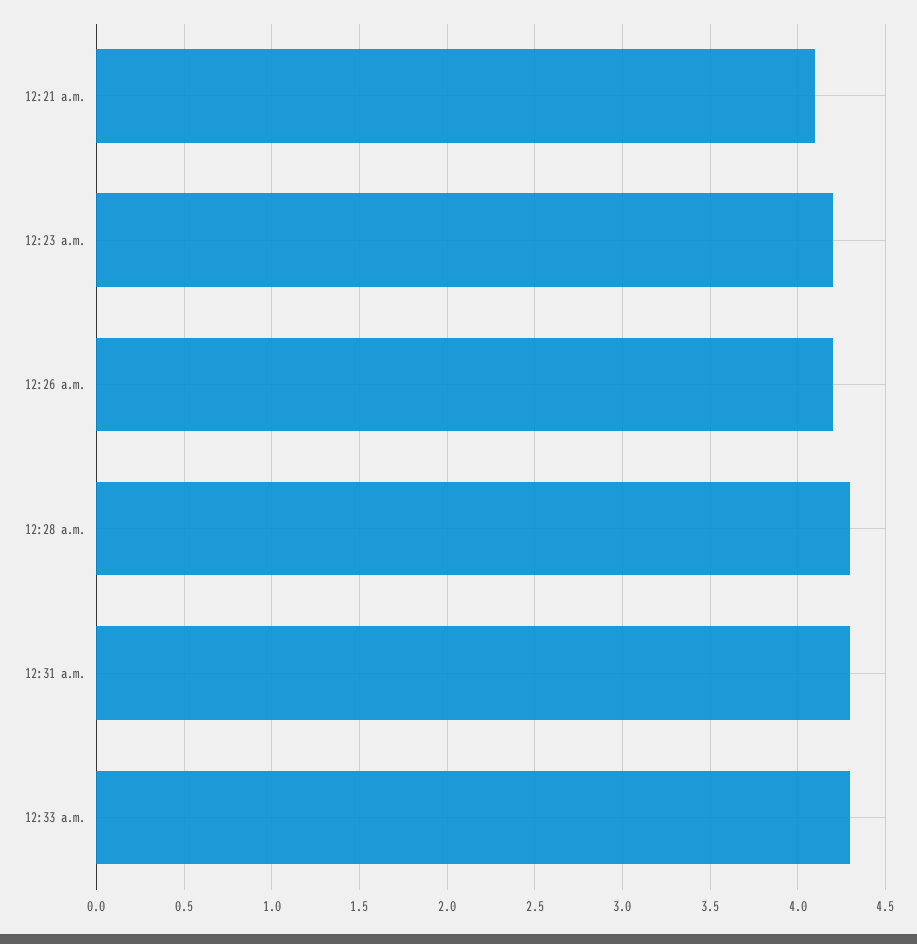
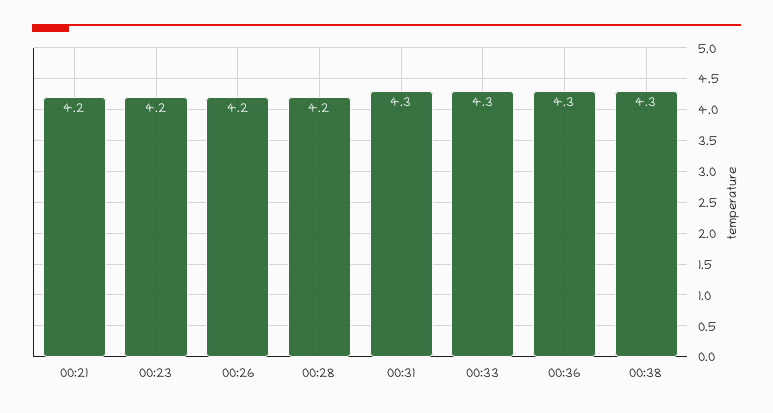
12:21 a.m.: 4.1 -> 4.2
12:28 a.m.: 4.3 -> 4.2
00:36: none -> 4.3
00:38: none -> 4.3

